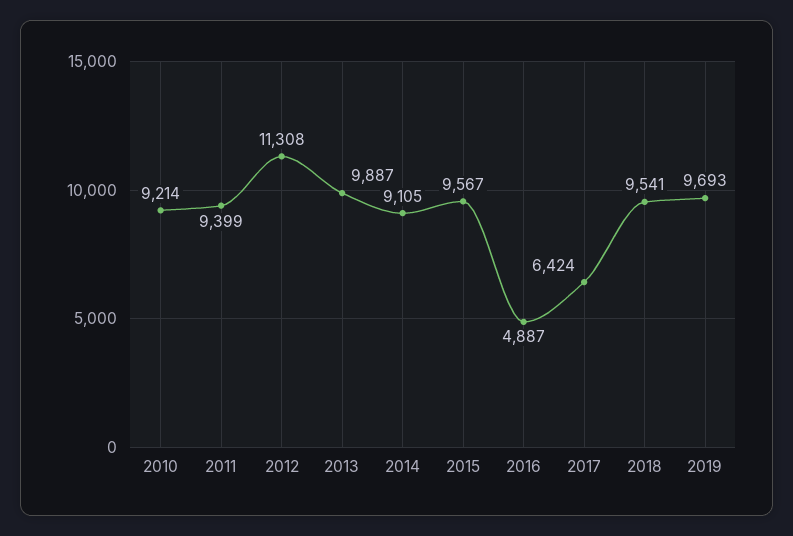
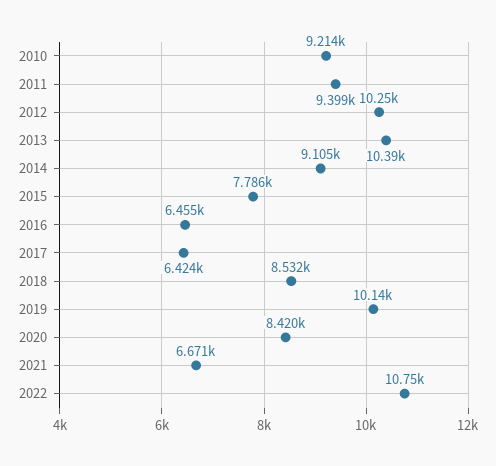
2012: 11308 -> 10250
2013: 9887 -> 10390
2015: 9567 -> 7786
2016: 4887 -> 6455
2018: 9541 -> 8532
2019: 9693 -> 10140
2020: none -> 8420
2021: none -> 6671
2022: none -> 10750

